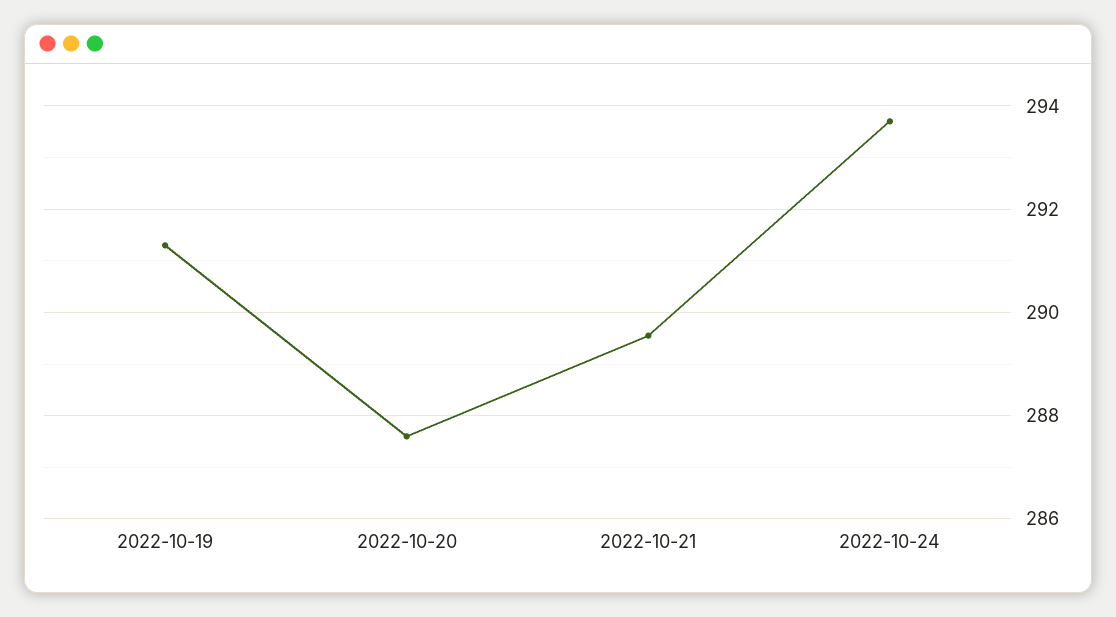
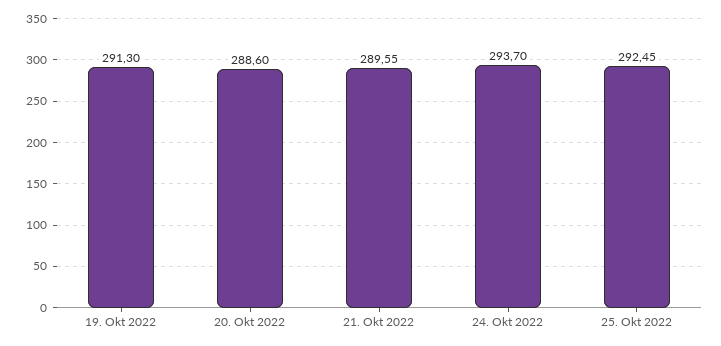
2022-10-20: 287.6 -> 288.6
25. Okt 2022: none -> 292.45

